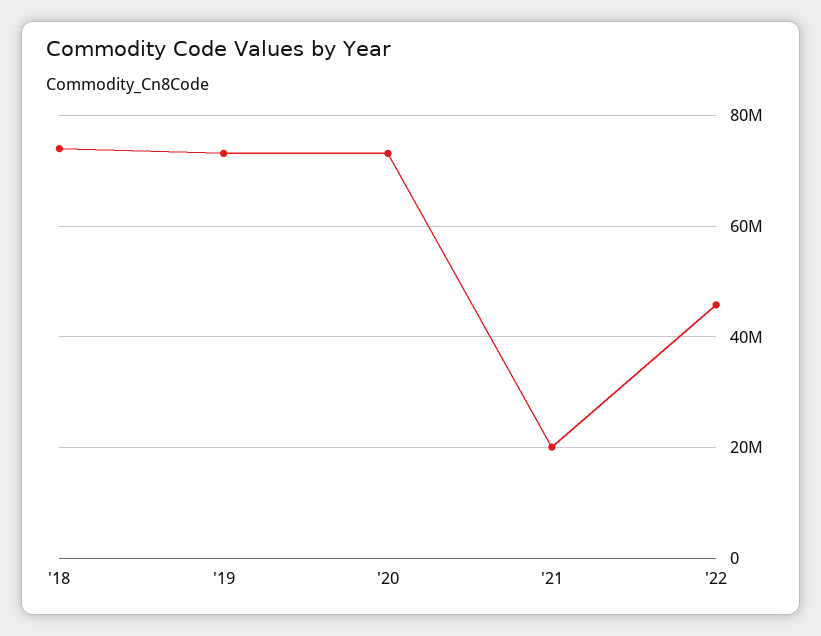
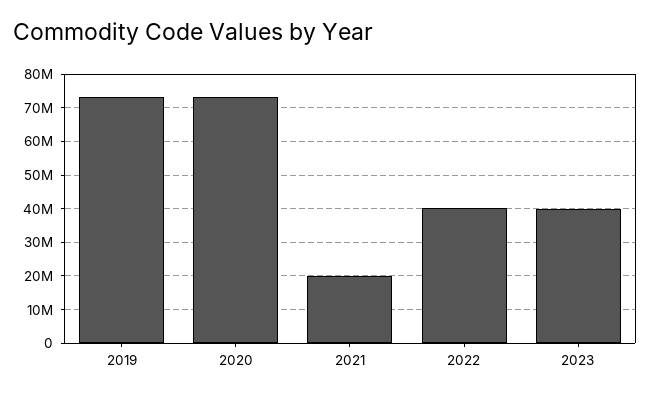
'18: 74000000 -> none
'22: 46000000 -> 40000000
2023: none -> 40000000

